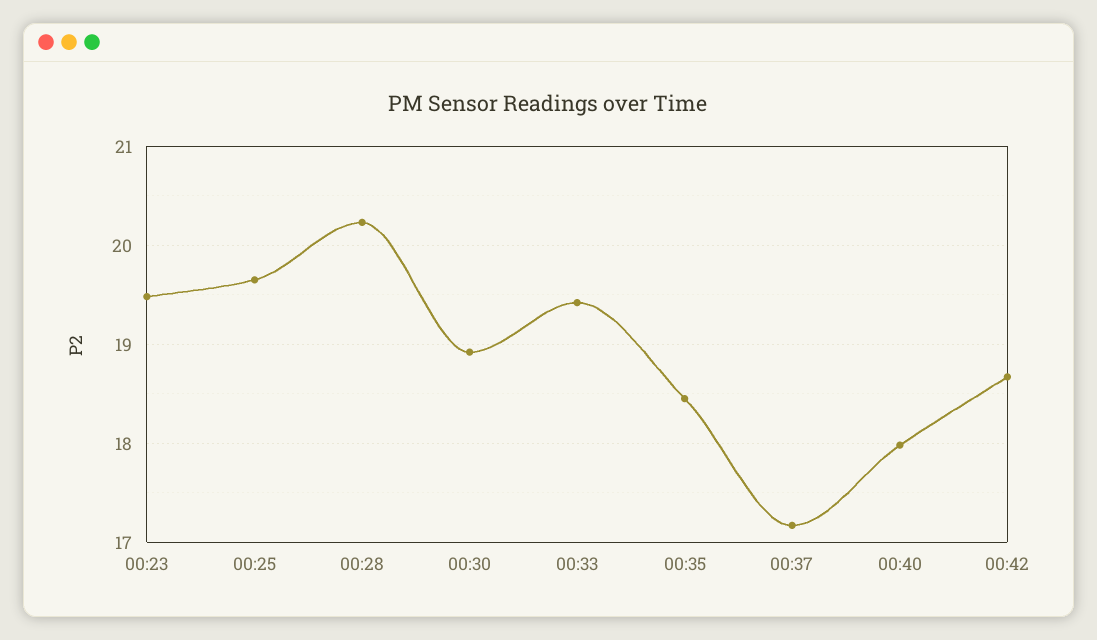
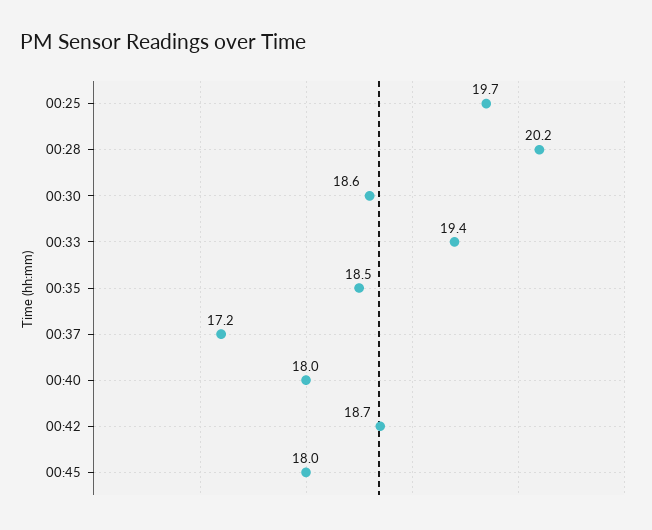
00:23: 19.5 -> none
00:30: 18.9 -> 18.6
00:45: none -> 18

